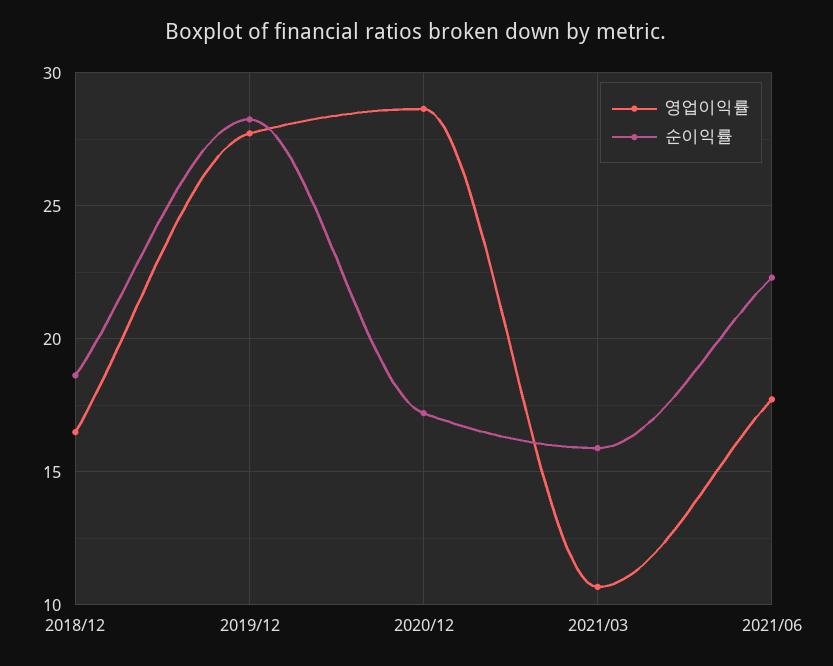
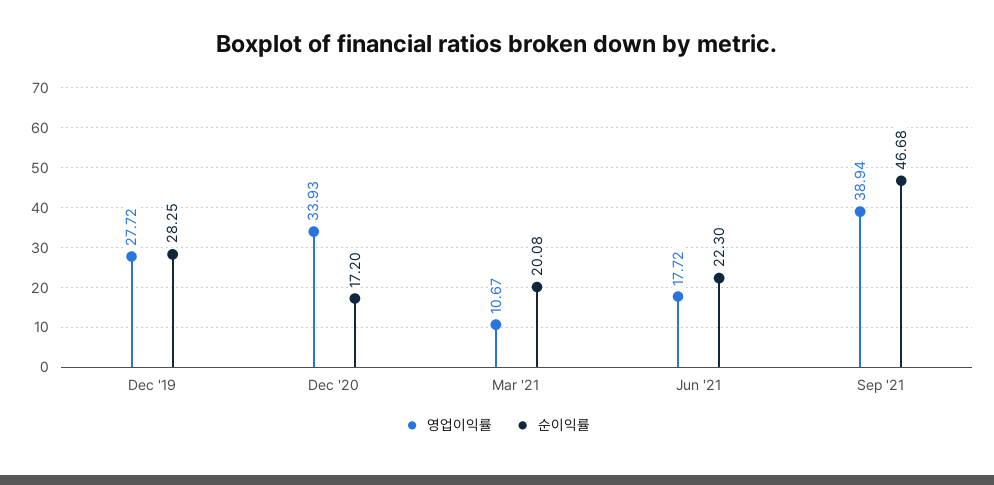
영업이익률, 2018/12: 16.5 -> none
순이익률, 2018/12: 18.5 -> none
영업이익률, 2020/12: 28.5 -> 33.93
순이익률, 2021/03: 16 -> 20.08
영업이익률, Sep '21: none -> 38.94
순이익률, Sep '21: none -> 46.68

